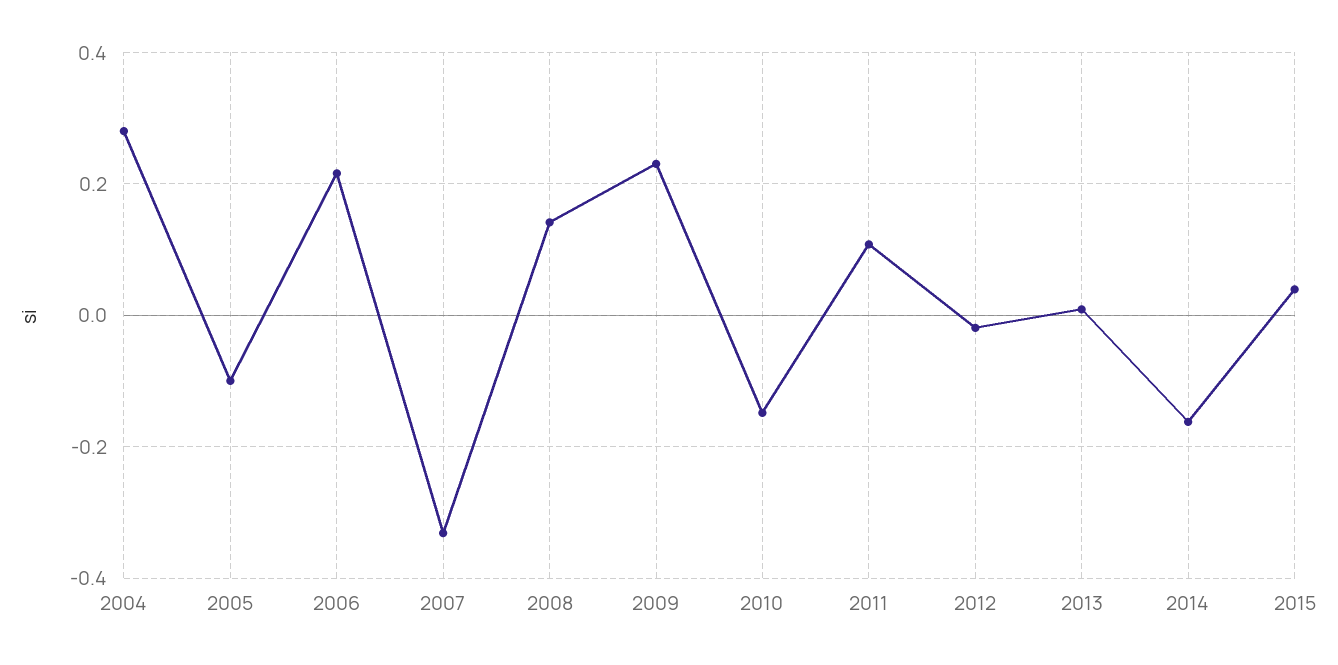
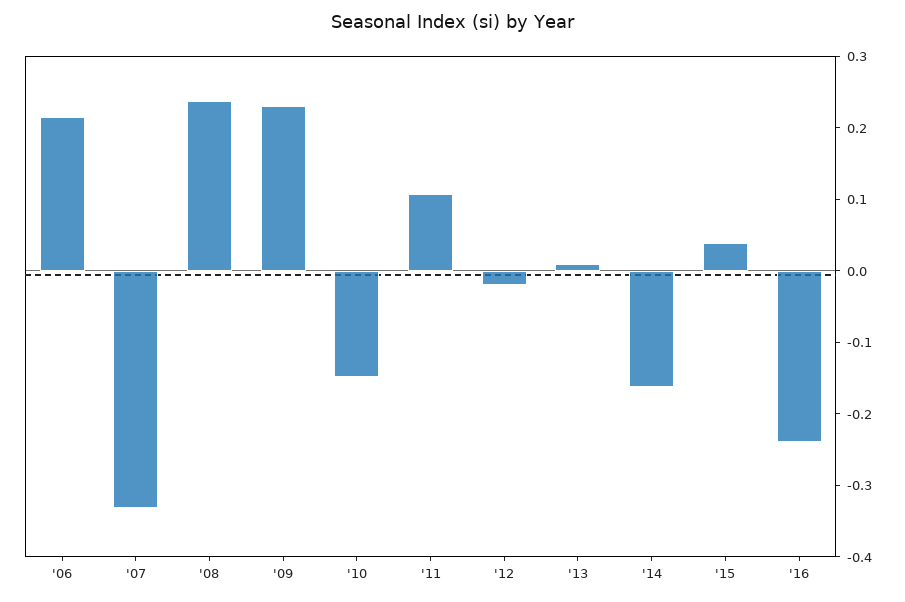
2004: 0.28 -> none
2005: -0.1 -> none
2008: 0.14 -> 0.24
'16: none -> -0.24

